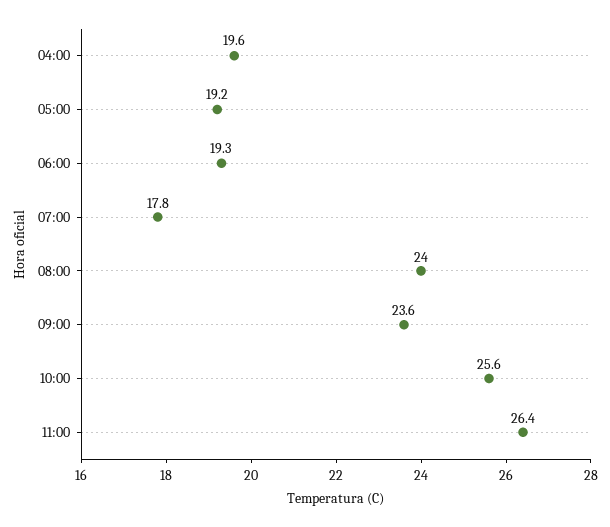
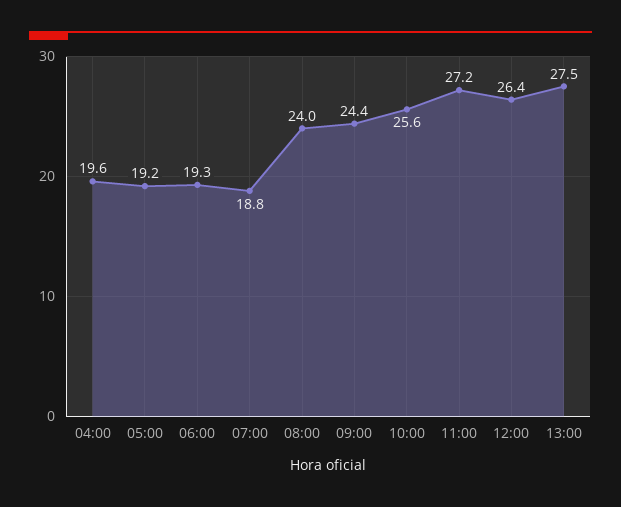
07:00: 17.8 -> 18.8
09:00: 23.6 -> 24.4
11:00: 26.4 -> 27.2
12:00: none -> 26.4
13:00: none -> 27.5

